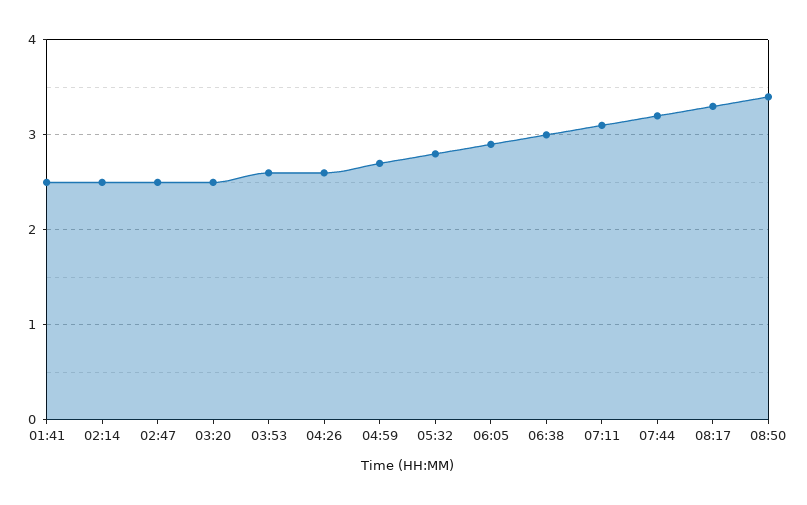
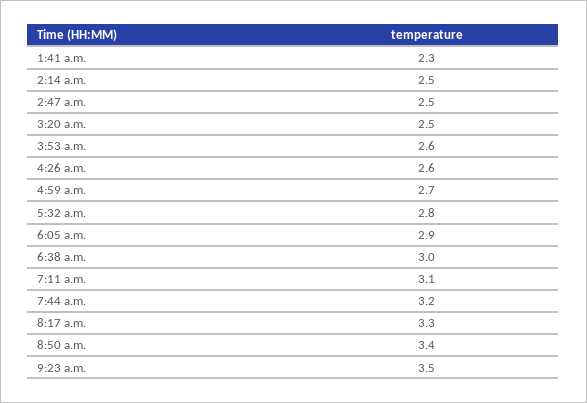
01:41: 2.5 -> 2.3
9:23 a.m.: none -> 3.5

